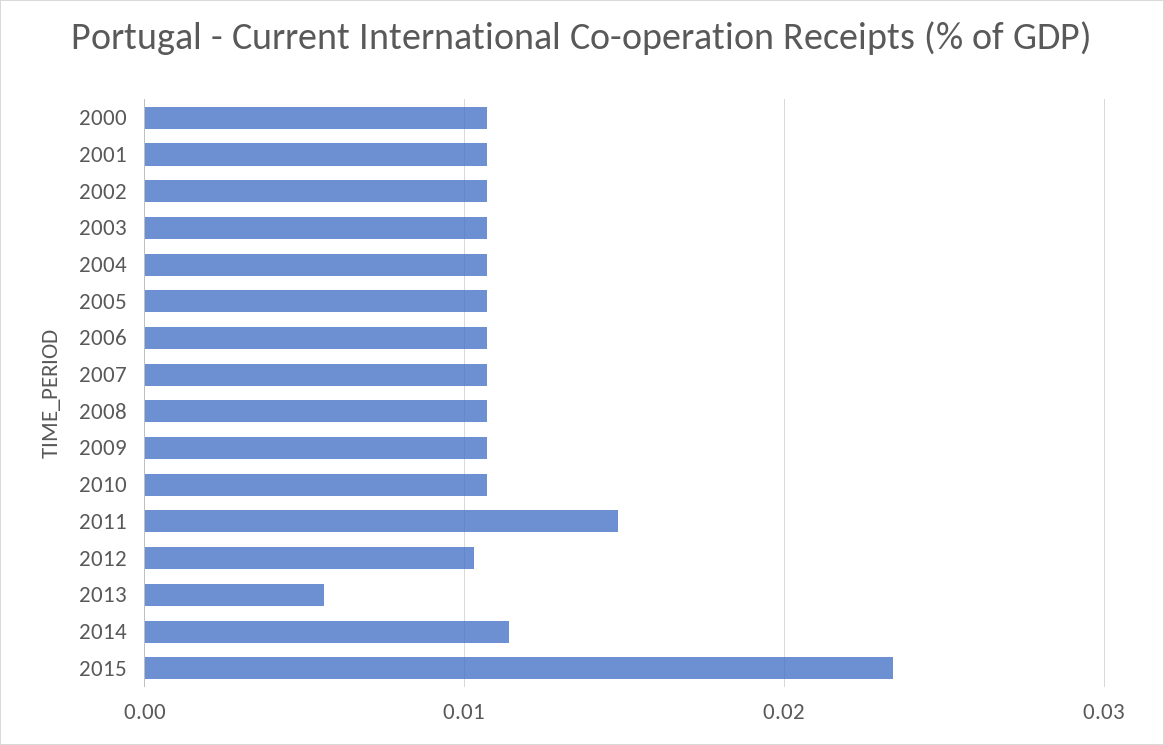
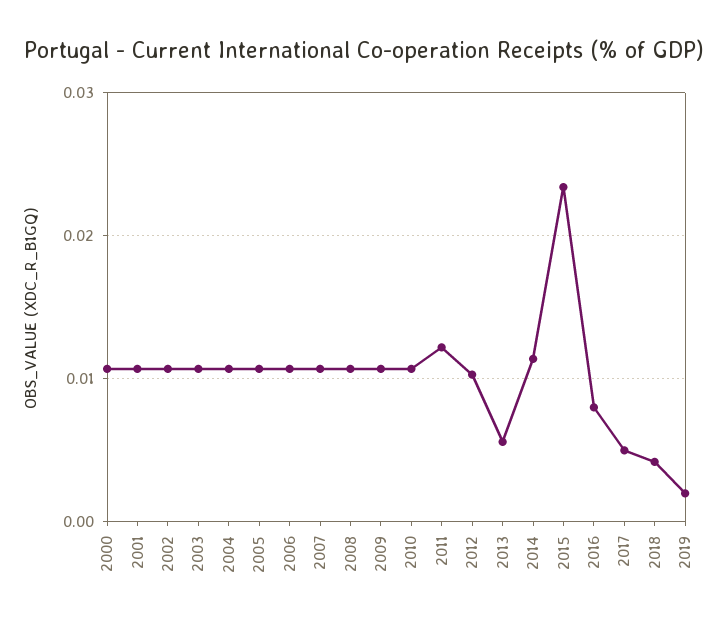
2011: 0.015 -> 0.012
2016: none -> 0.008
2017: none -> 0.005
2018: none -> 0.004
2019: none -> 0.002

